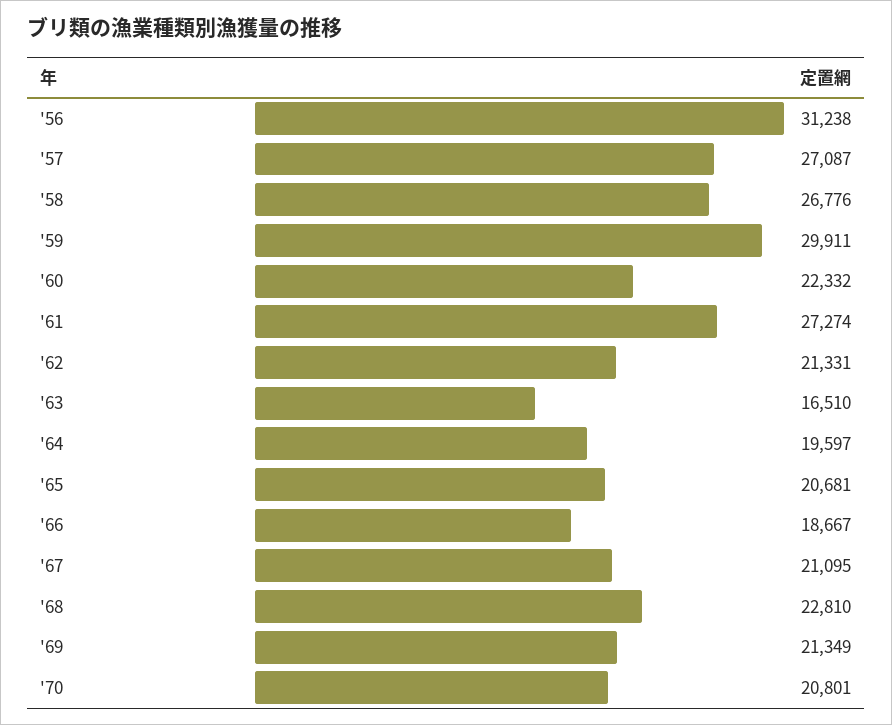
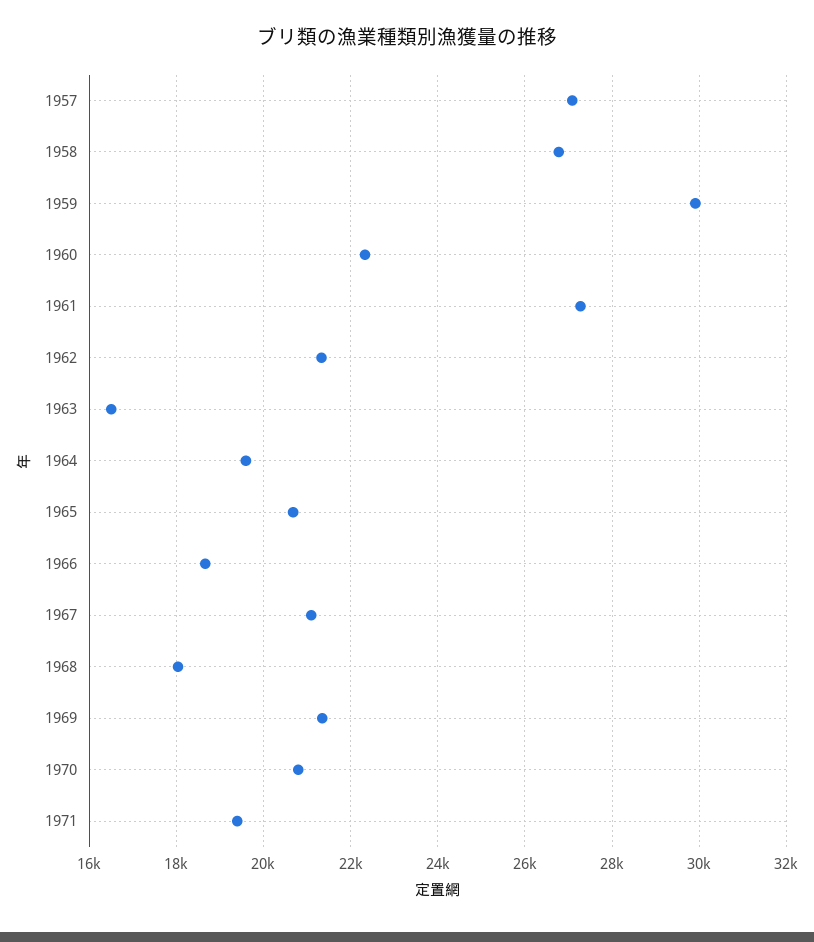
'56: 31238 -> none
'68: 22810 -> 18000
1971: none -> 19400

